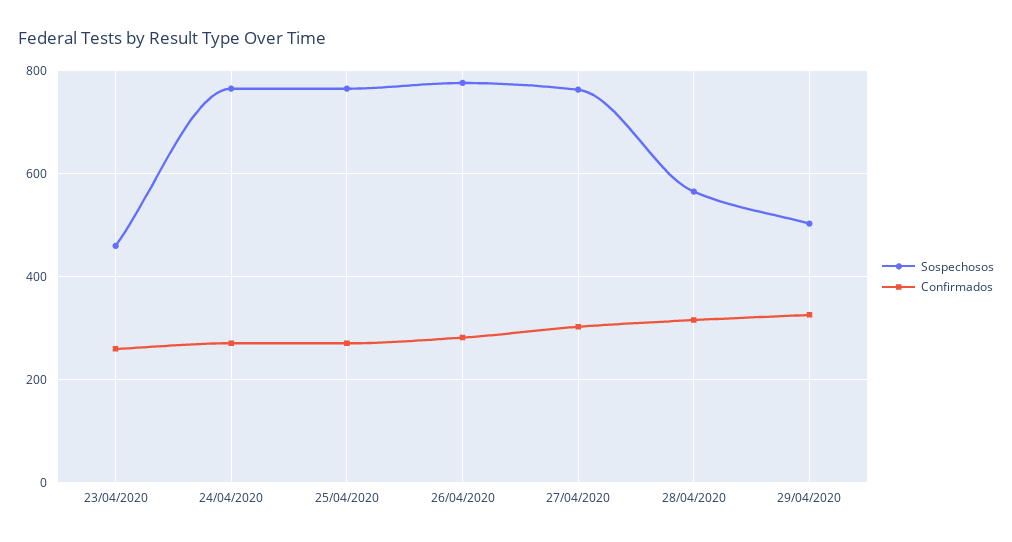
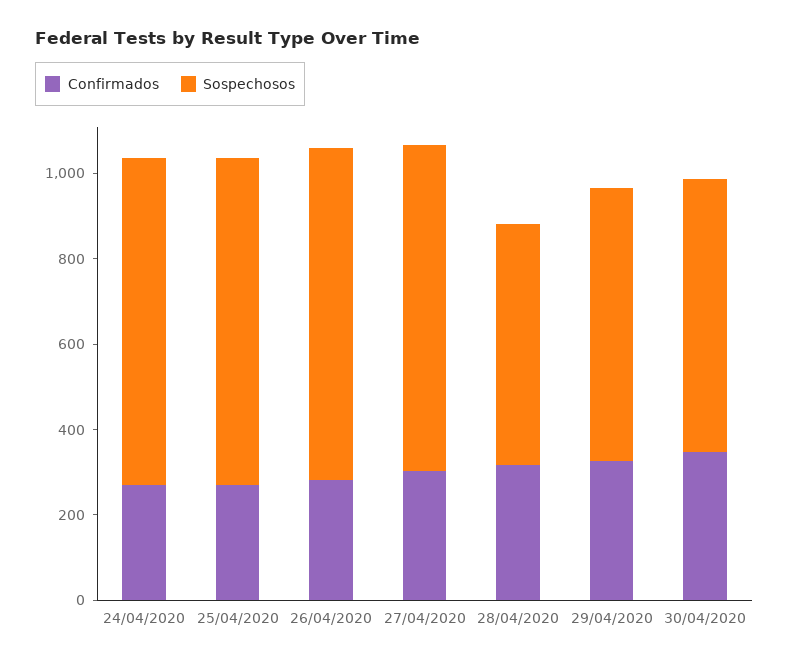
Sospechosos, 23/04/2020: 460 -> none
Confirmados, 23/04/2020: 260 -> none
Sospechosos, 29/04/2020: 500 -> 650
Confirmados, 30/04/2020: none -> 350
Sospechosos, 30/04/2020: none -> 650

